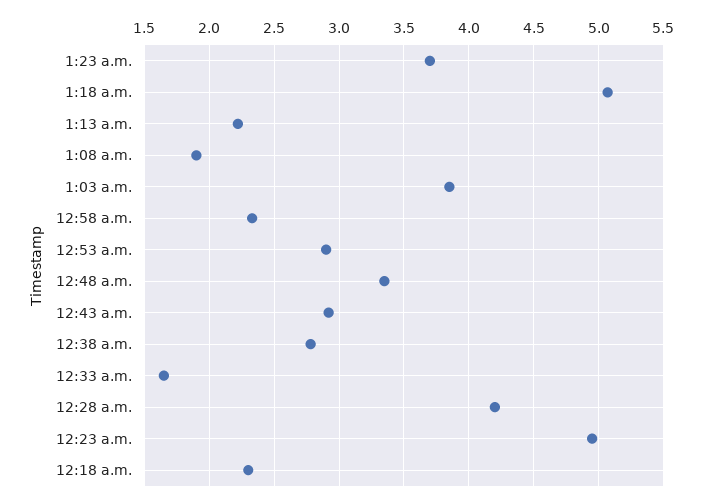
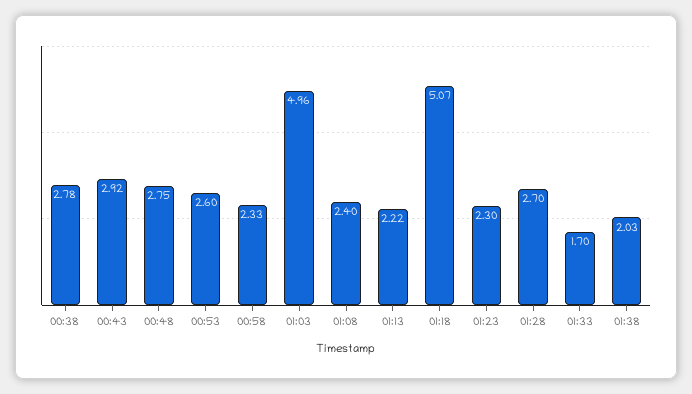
1:23 a.m.: 3.7 -> 2.3
1:08 a.m.: 1.9 -> 2.4
1:03 a.m.: 3.85 -> 4.96
12:53 a.m.: 2.9 -> 2.6
12:48 a.m.: 3.35 -> 2.75
12:33 a.m.: 1.65 -> none
12:28 a.m.: 4.2 -> none
12:23 a.m.: 4.95 -> none
12:18 a.m.: 2.3 -> none
01:28: none -> 2.7
01:33: none -> 1.7
01:38: none -> 2.03

